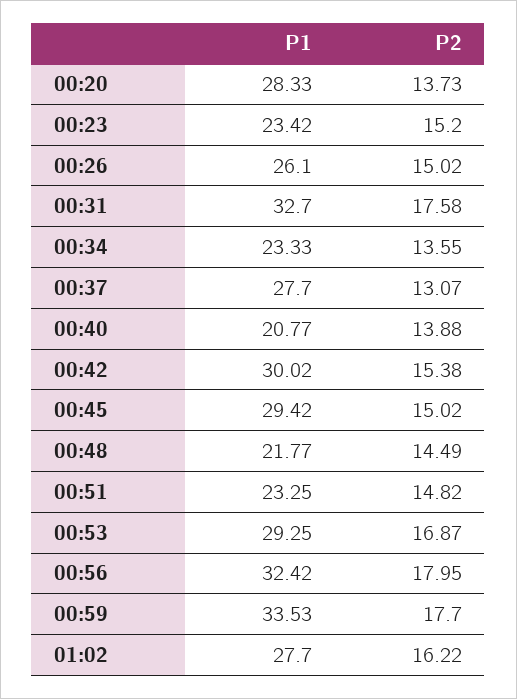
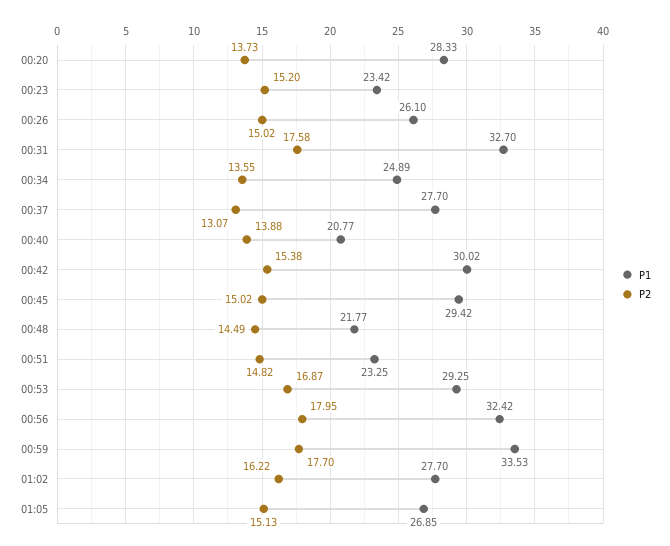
P1, 00:34: 23.33 -> 24.89
P1, 01:05: none -> 26.85
P2, 01:05: none -> 15.13

